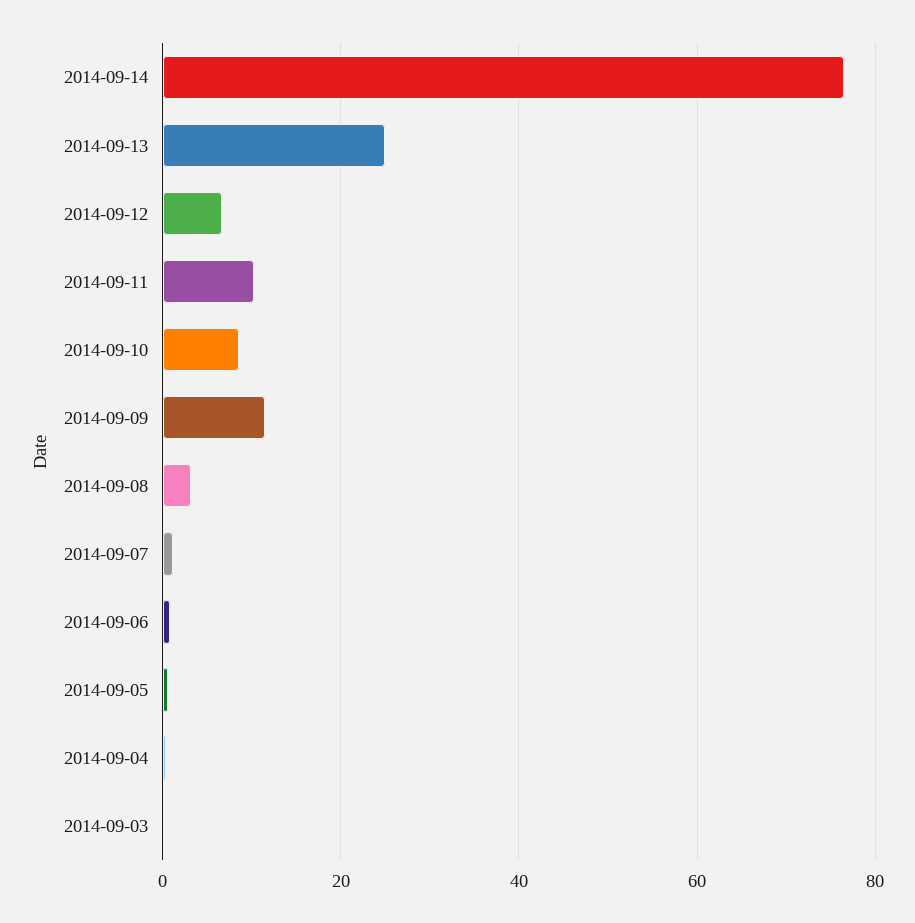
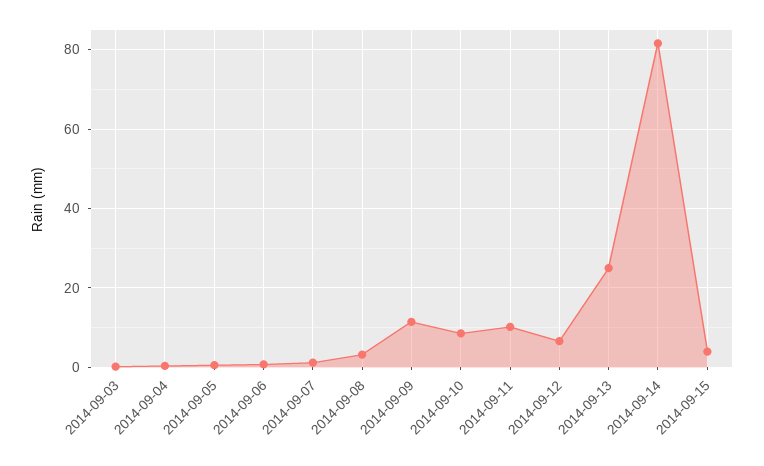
2014-09-14: 76 -> 82
2014-09-15: none -> 4

